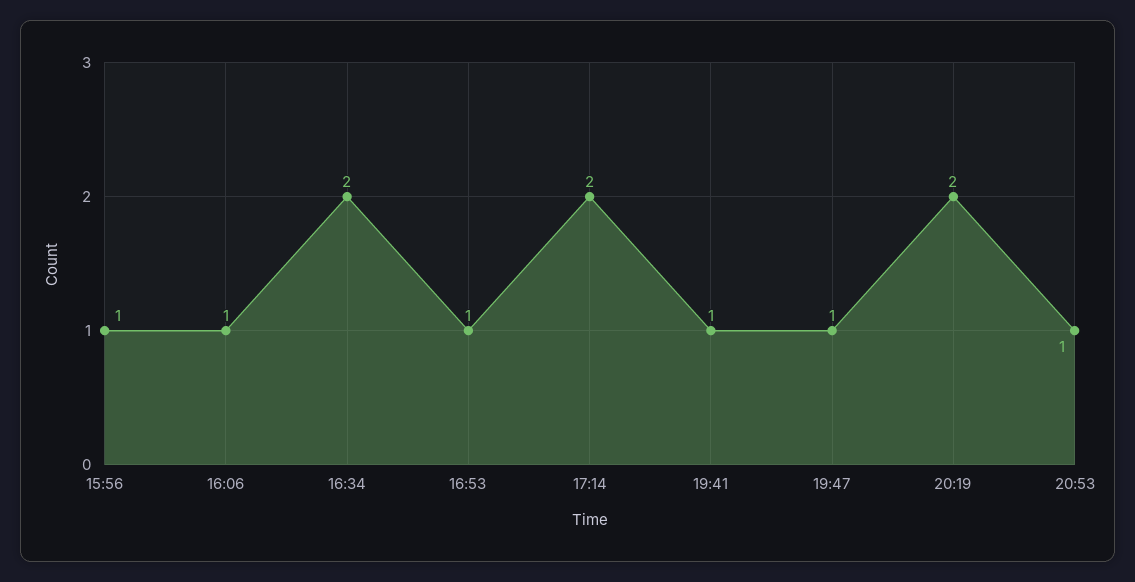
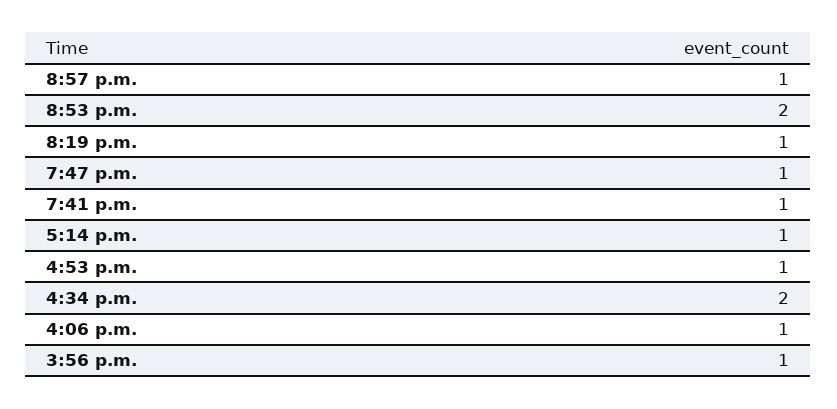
17:14: 2 -> 1
20:19: 2 -> 1
20:53: 1 -> 2
8:57 p.m.: none -> 1

